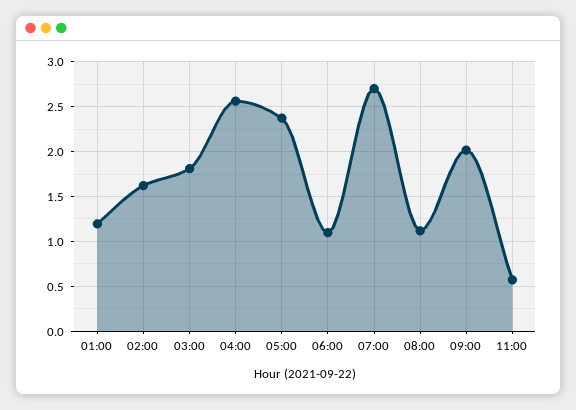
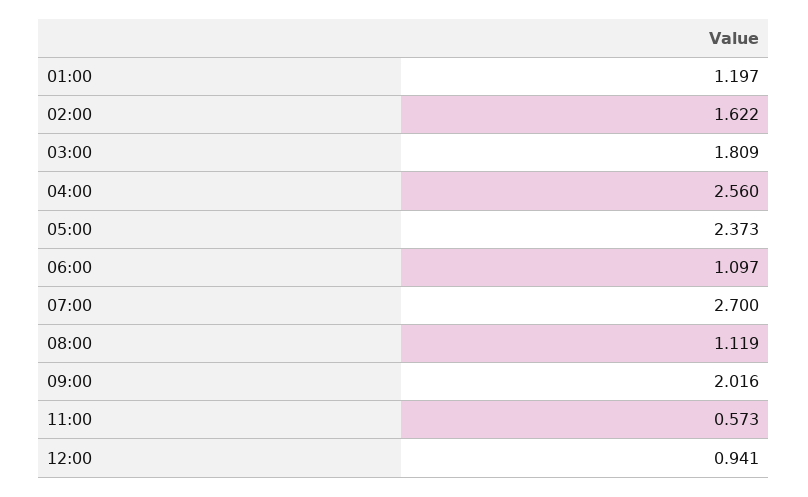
12:00: none -> 0.941

